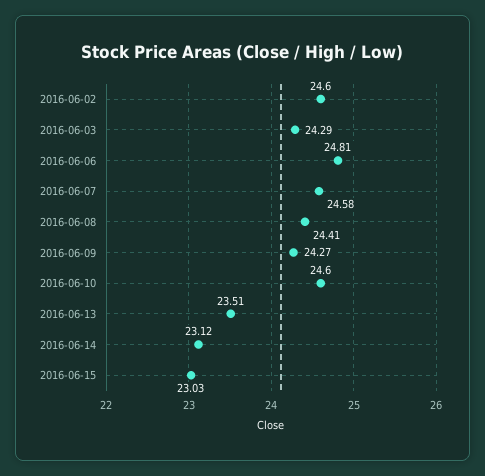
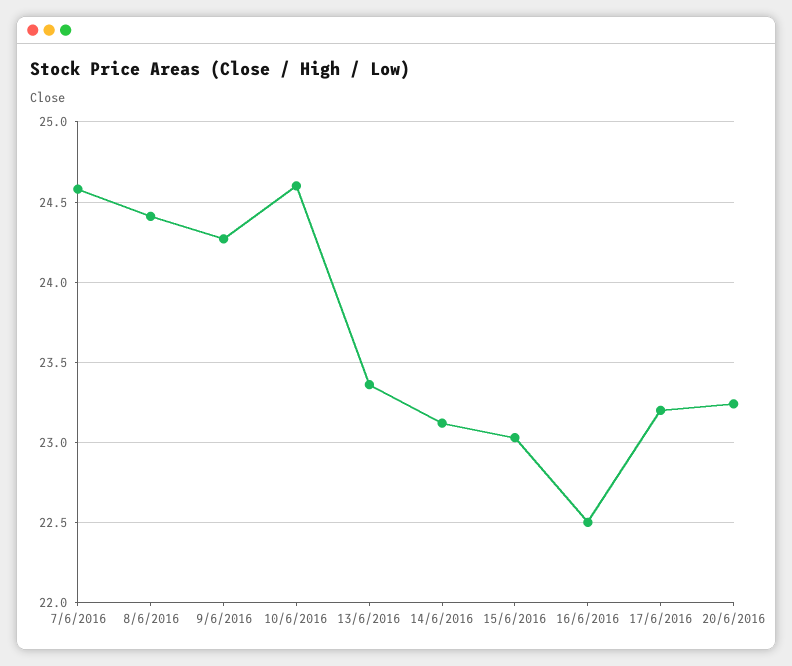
2016-06-02: 24.6 -> none
2016-06-03: 24.29 -> none
2016-06-06: 24.81 -> none
2016-06-13: 23.51 -> 23.35
16/6/2016: none -> 22.5
17/6/2016: none -> 23.2
20/6/2016: none -> 23.25

